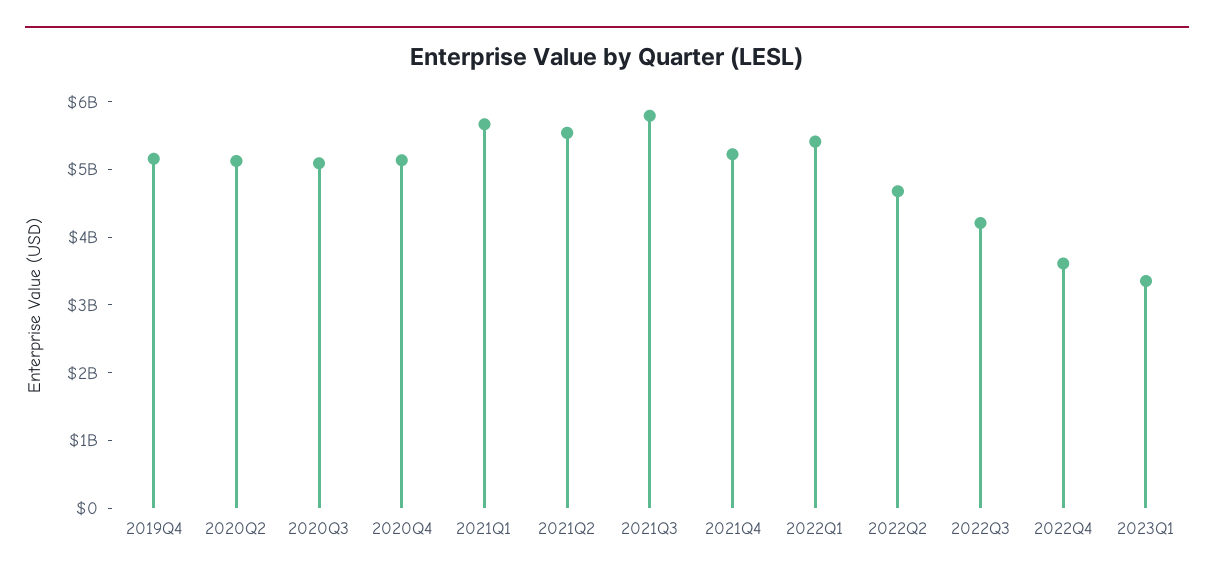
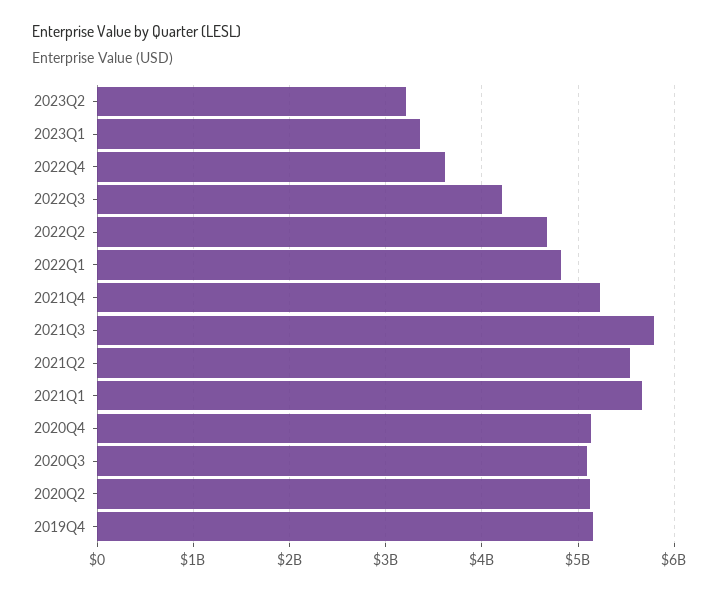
2022Q1: 5400000000 -> 4800000000
2023Q2: none -> 3200000000

